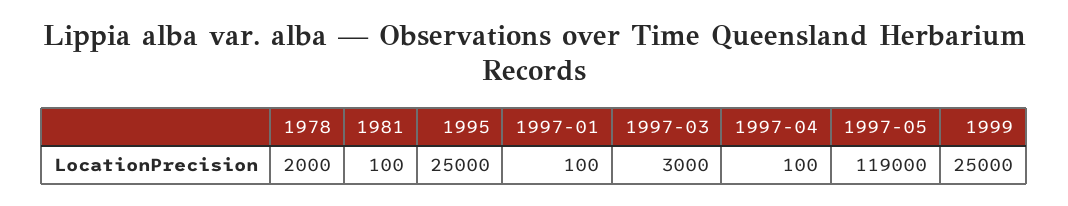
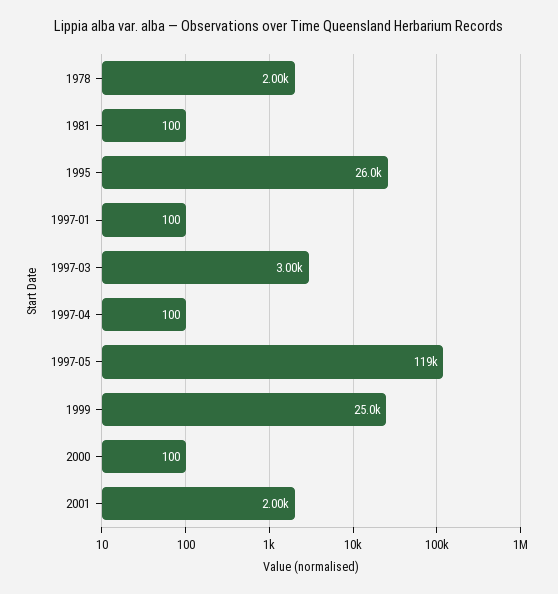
1995: 25000 -> 26000
2000: none -> 100
2001: none -> 2000

